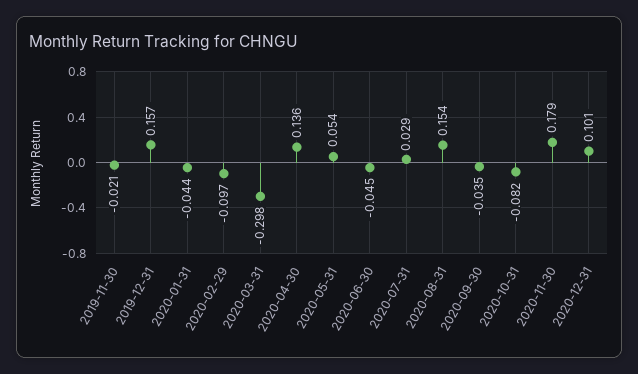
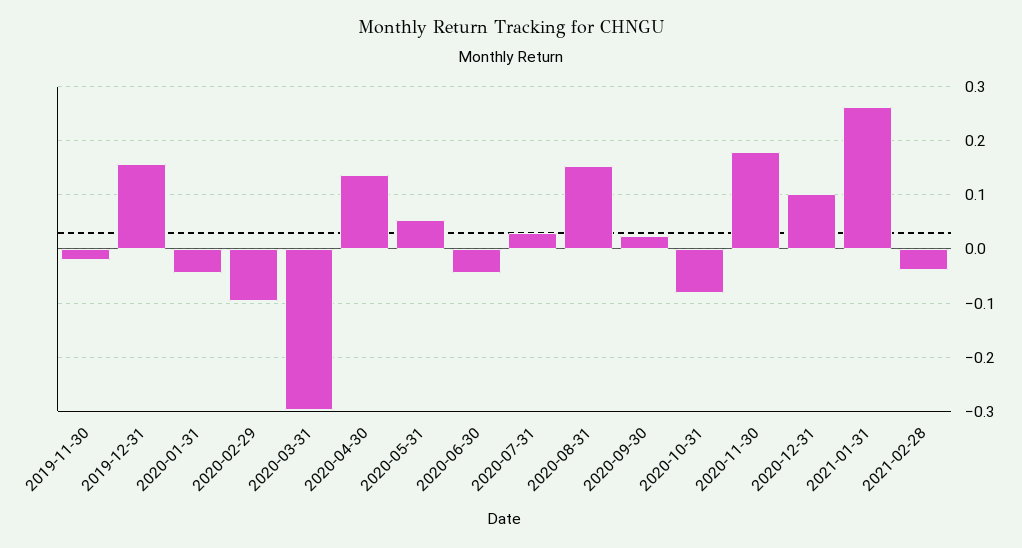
2020-09-30: -0.035 -> 0.02
2021-01-31: none -> 0.26
2021-02-28: none -> -0.04

